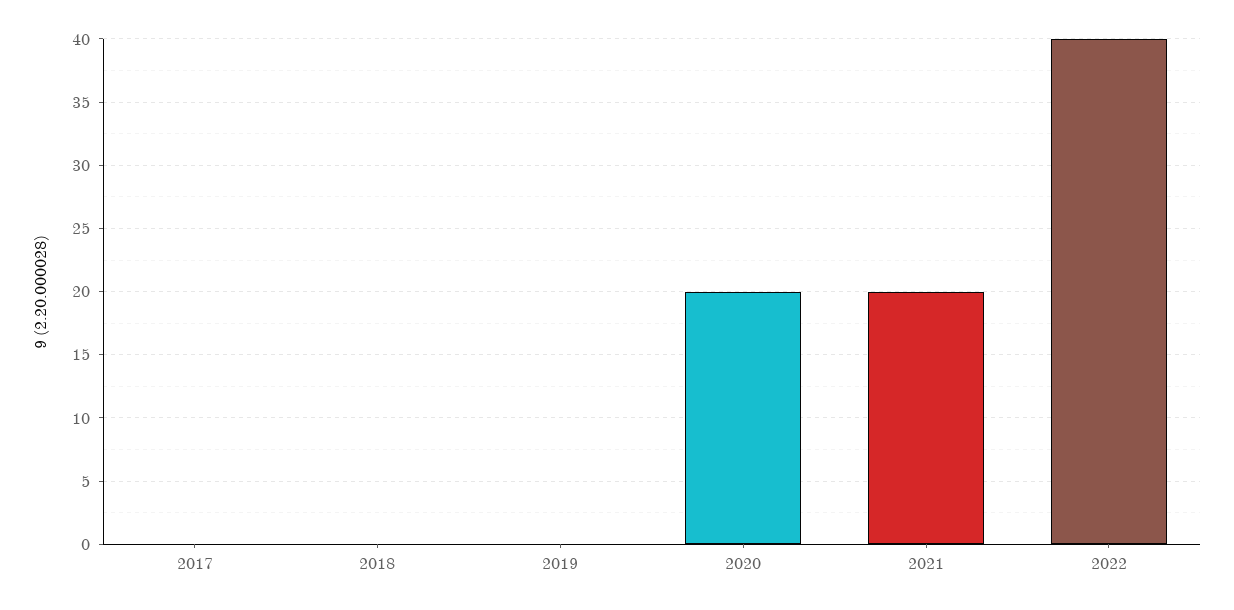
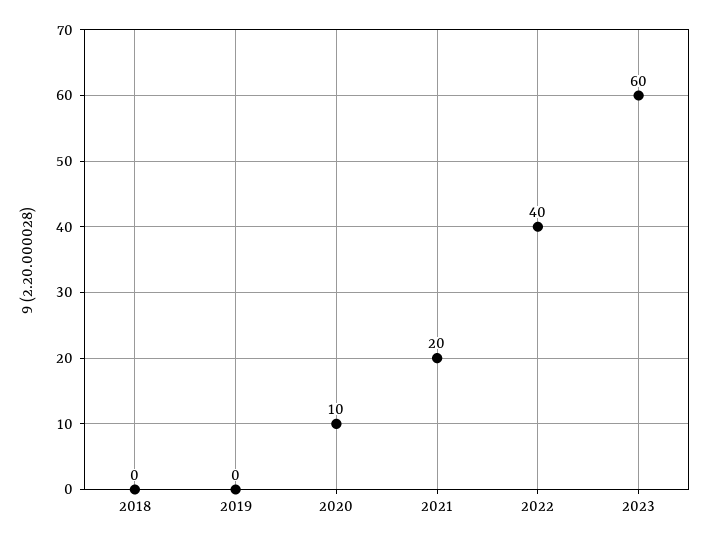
2017: 0 -> none
2020: 20 -> 10
2023: none -> 60

